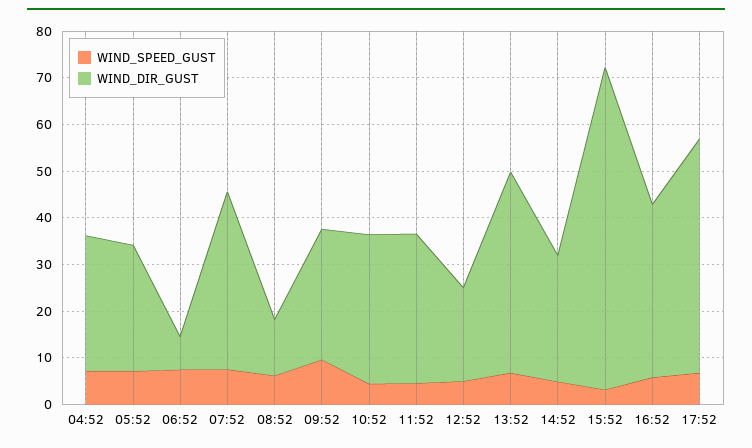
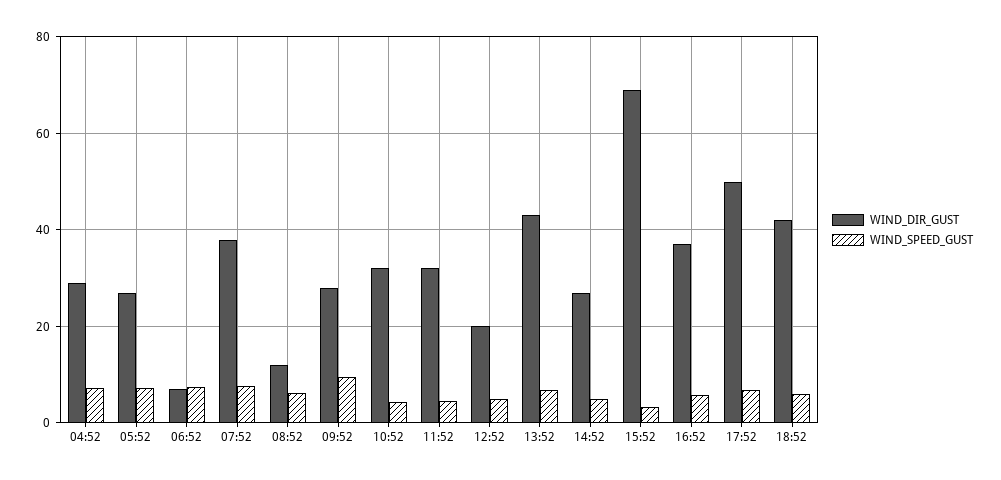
WIND_DIR_GUST, 18:52: none -> 42
WIND_SPEED_GUST, 18:52: none -> 6

